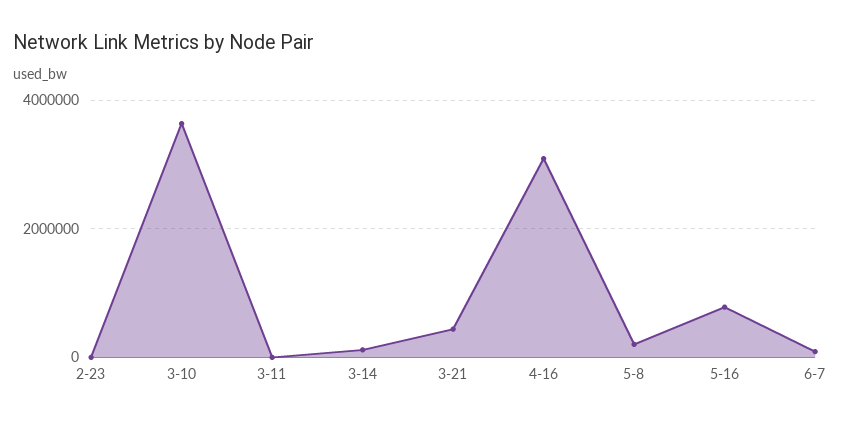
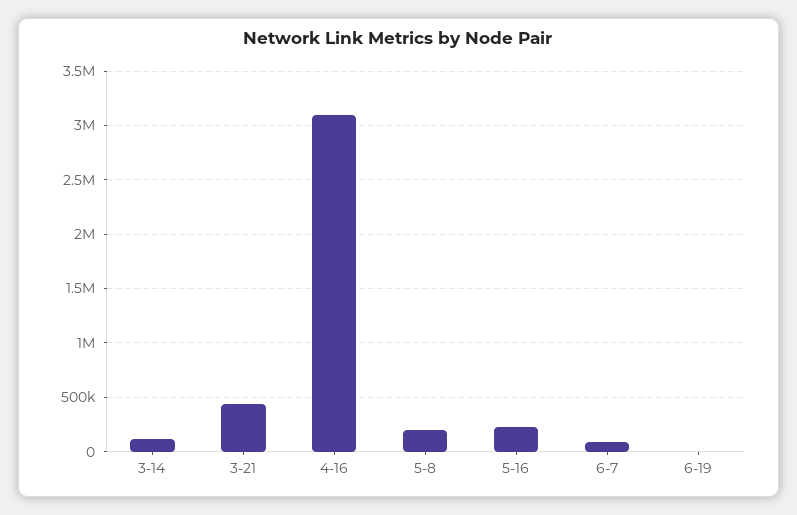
2-23: 0 -> none
3-10: 3600000 -> none
3-11: 0 -> none
5-16: 800000 -> 200000
6-19: none -> 0

